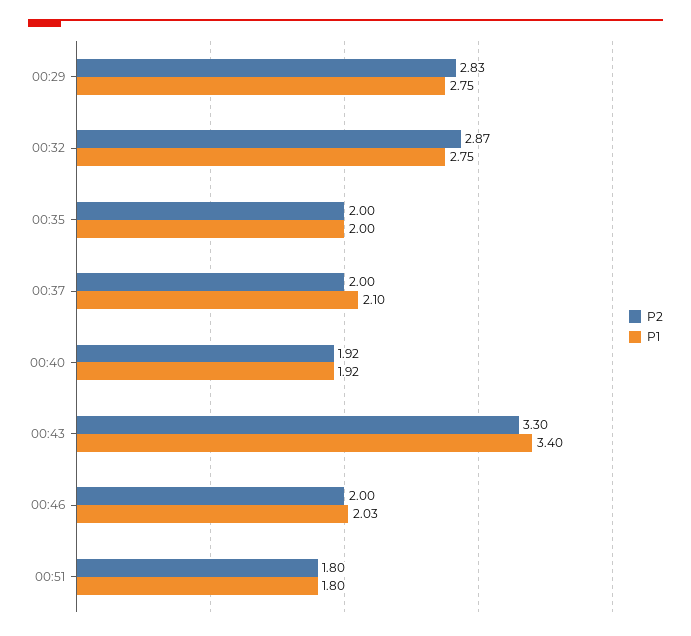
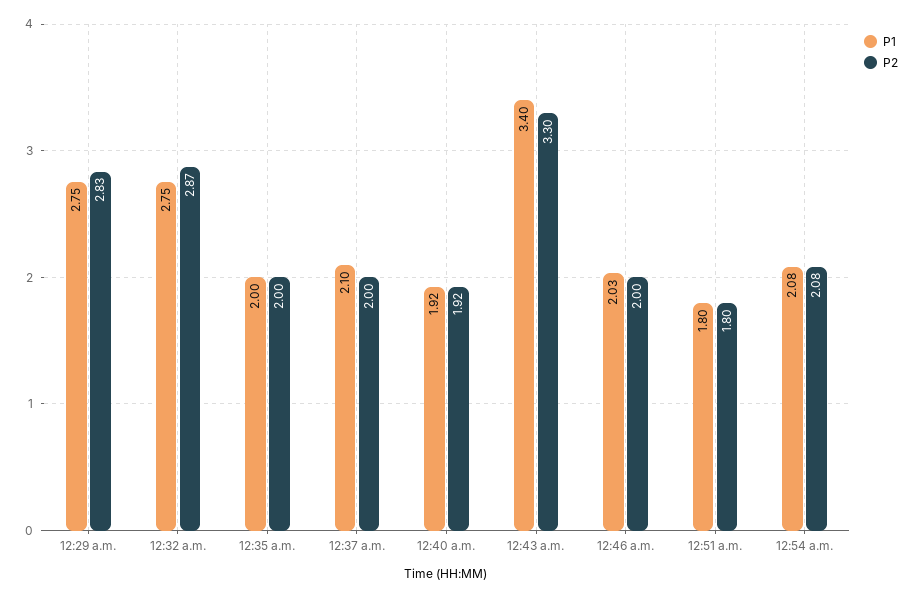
P1, 12:54 a.m.: none -> 2.08
P2, 12:54 a.m.: none -> 2.08

